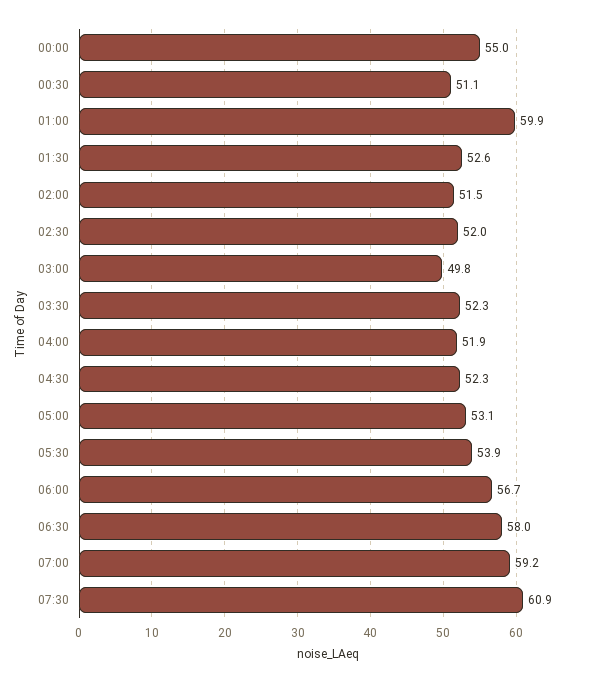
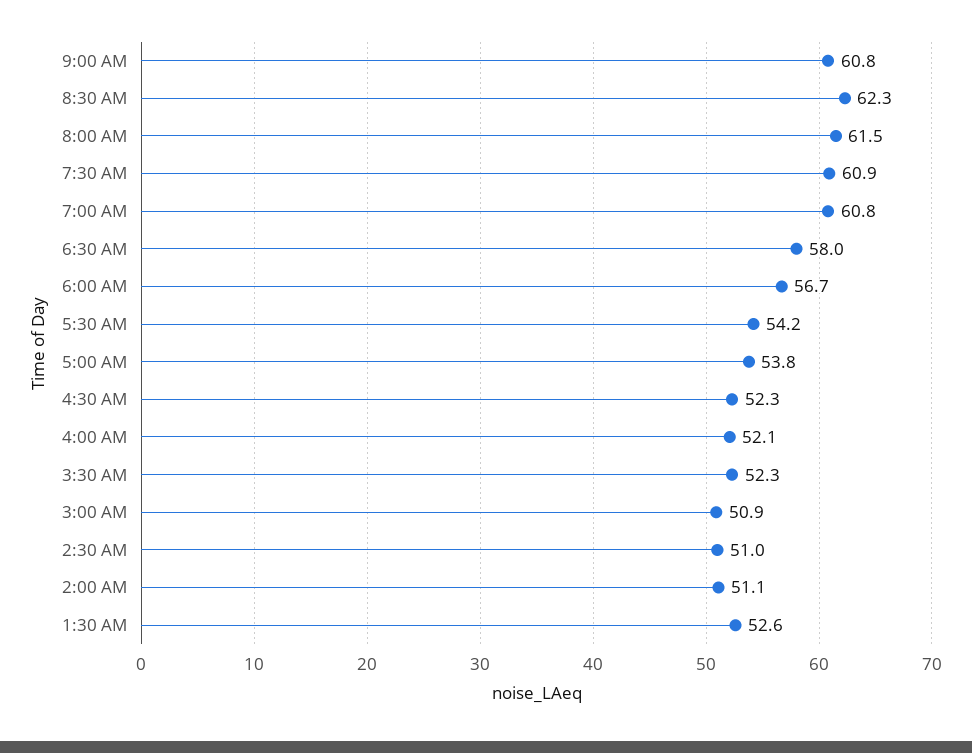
00:00: 55 -> none
00:30: 51.1 -> none
01:00: 59.9 -> none
02:00: 51.5 -> 51.1
02:30: 52 -> 51
03:00: 49.8 -> 50.9
04:00: 51.9 -> 52.1
05:00: 53.1 -> 53.8
05:30: 53.9 -> 54.2
07:00: 59.2 -> 60.8
9:00 AM: none -> 60.8
8:30 AM: none -> 62.3
8:00 AM: none -> 61.5

